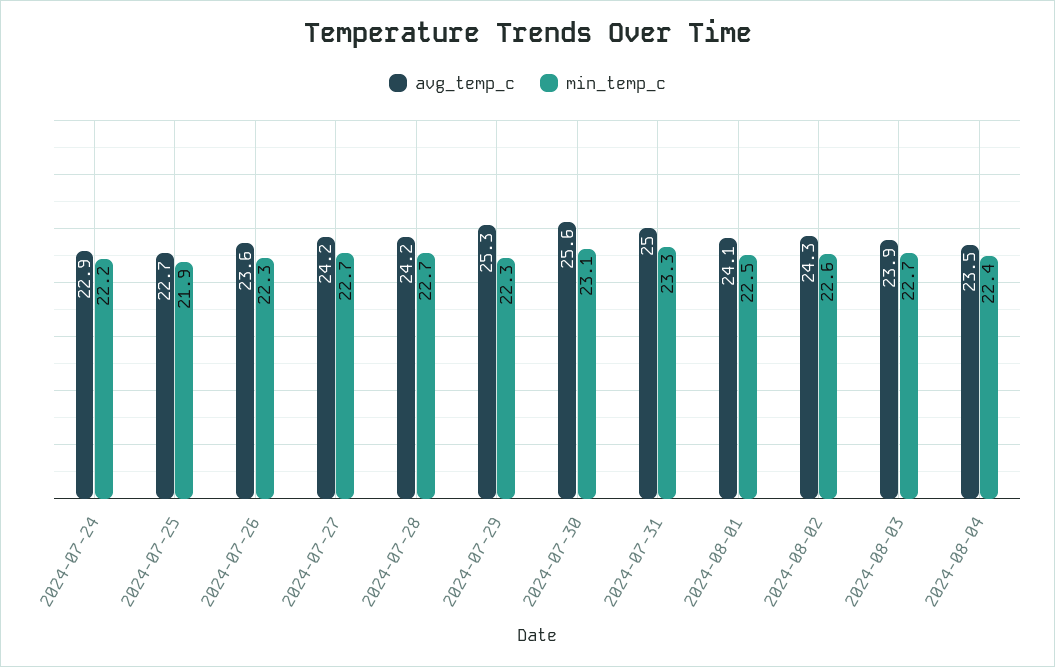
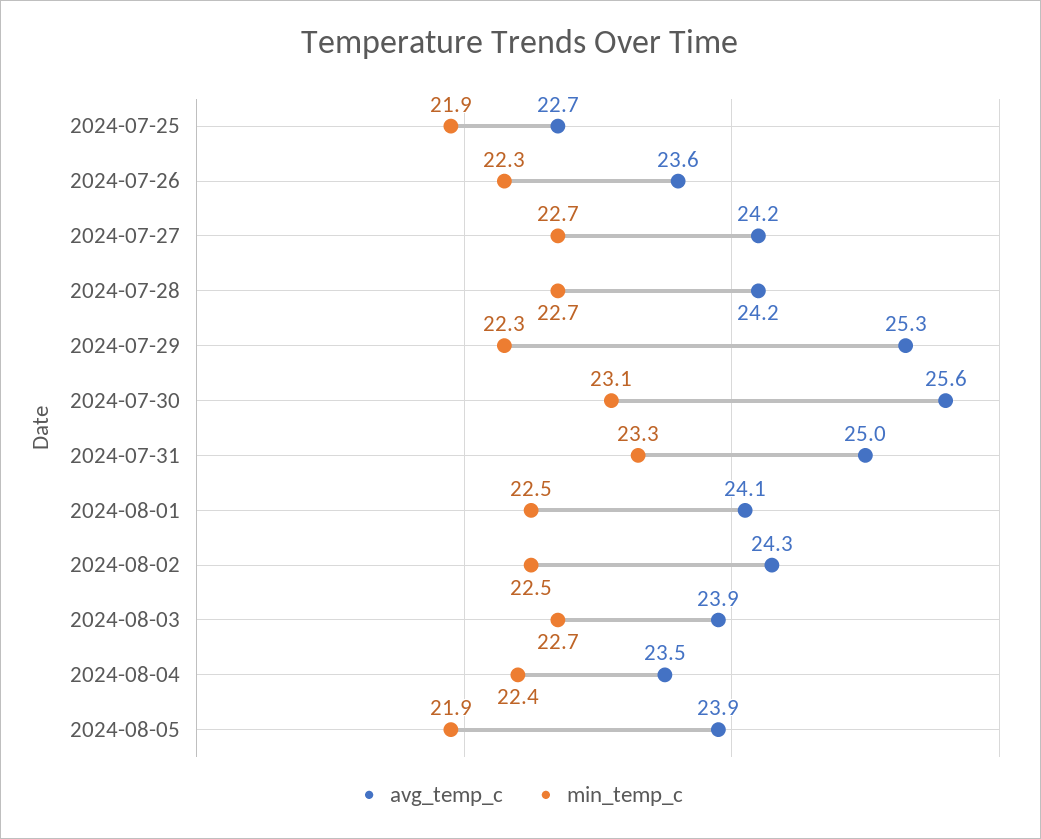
avg_temp_c, 2024-07-24: 22.9 -> none
min_temp_c, 2024-07-24: 22.2 -> none
min_temp_c, 2024-08-02: 22.6 -> 22.5
avg_temp_c, 2024-08-05: none -> 23.9
min_temp_c, 2024-08-05: none -> 21.9

